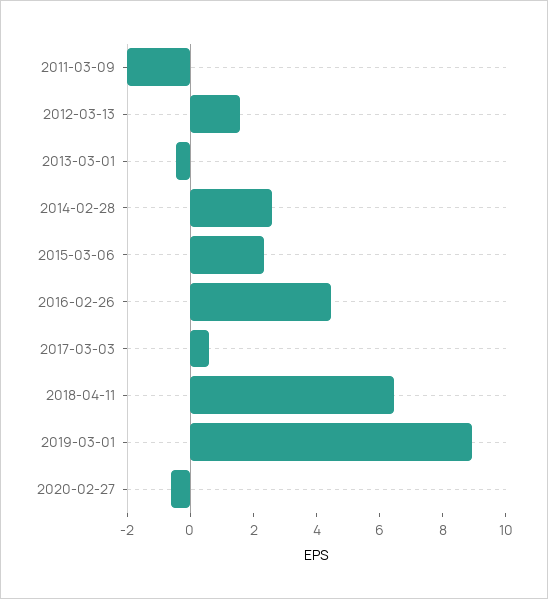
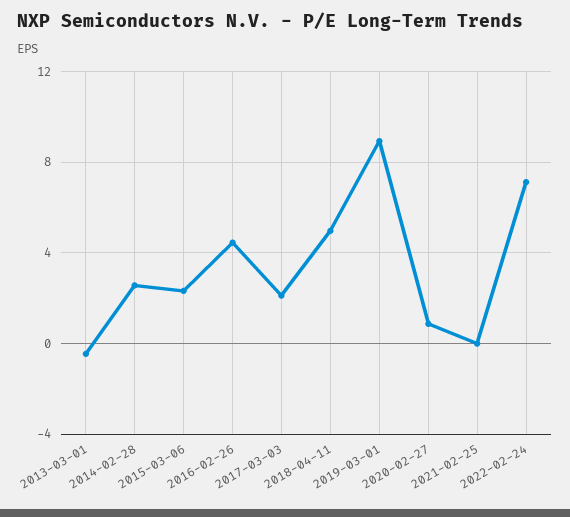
2011-03-09: -2 -> none
2012-03-13: 1.5 -> none
2017-03-03: 0.5 -> 2
2018-04-11: 6.5 -> 5
2020-02-27: -0.5 -> 1
2021-02-25: none -> 0
2022-02-24: none -> 7

